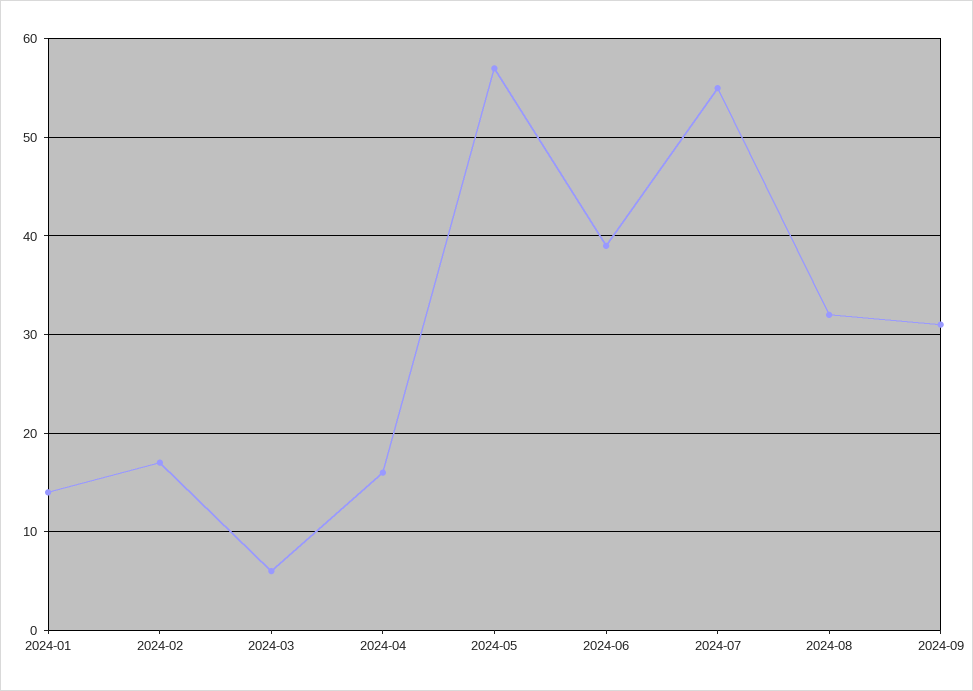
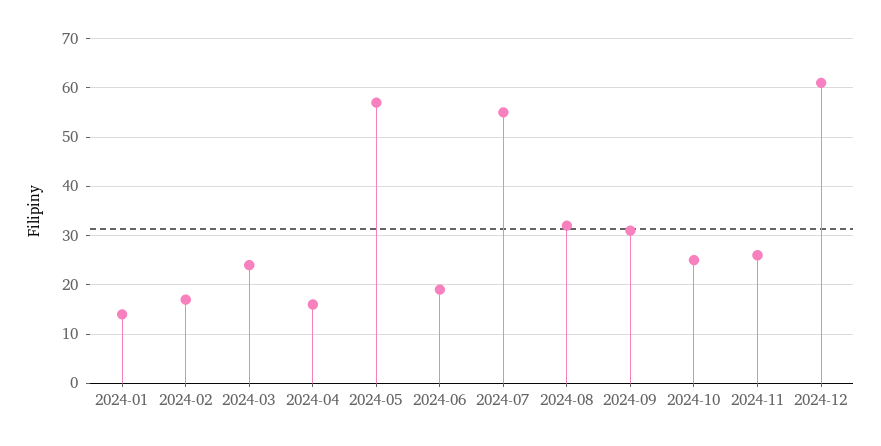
2024-03: 6 -> 25
2024-06: 39 -> 20
2024-10: none -> 25
2024-11: none -> 25
2024-12: none -> 60

